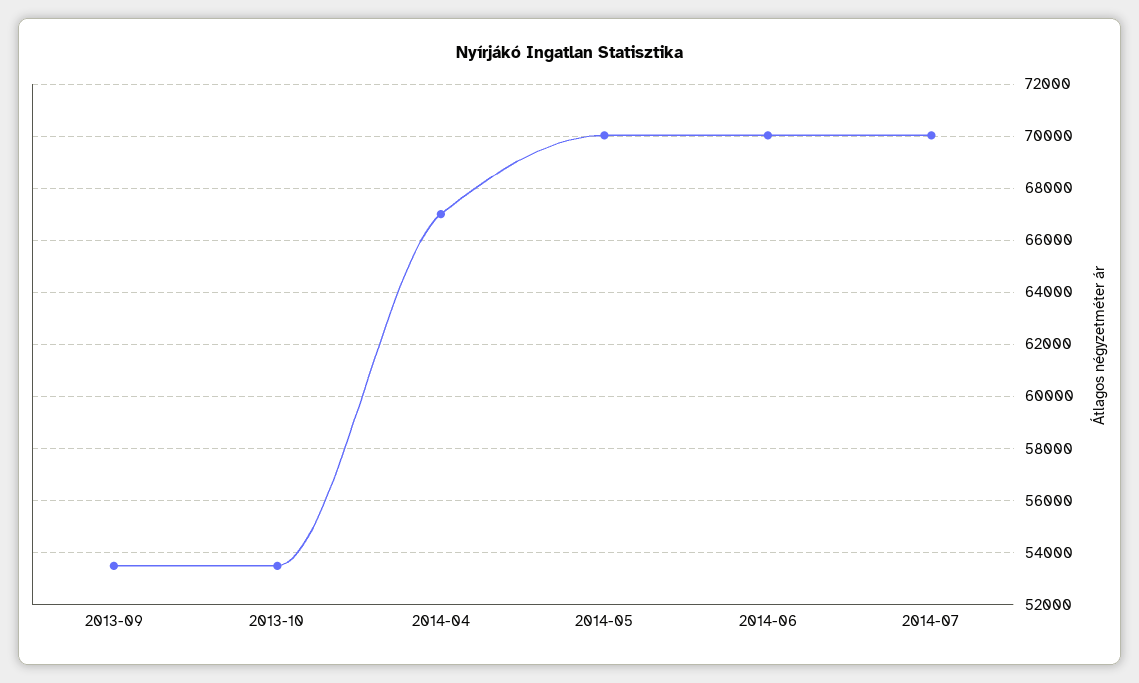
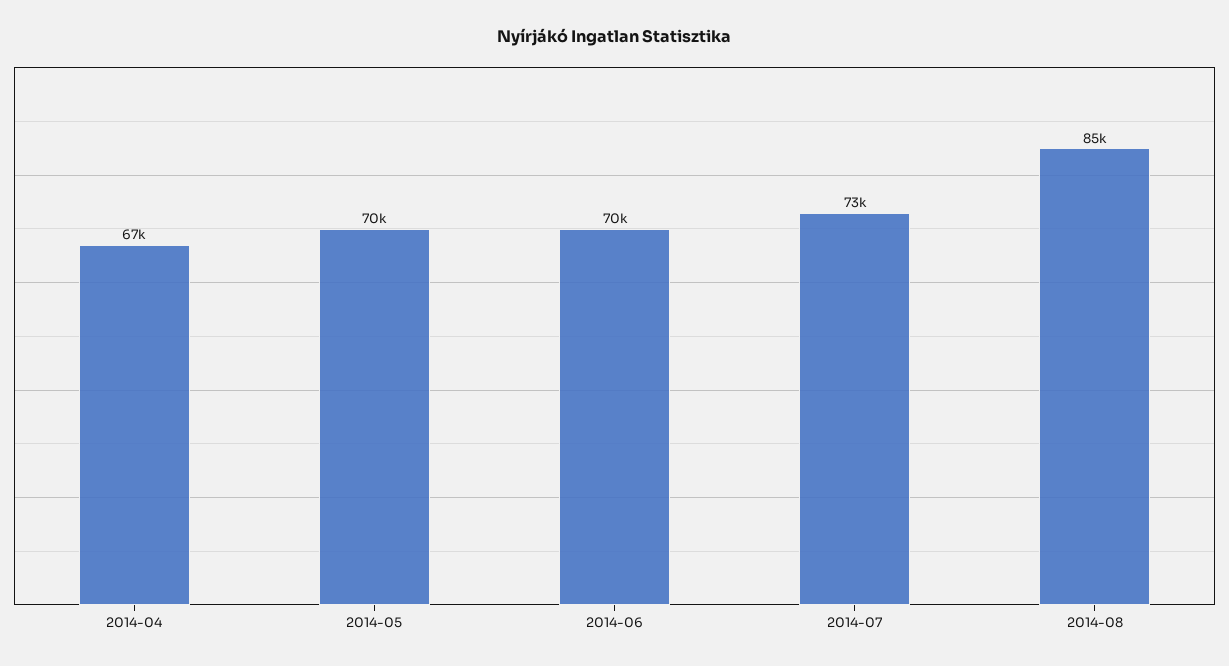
2013-09: 53500 -> none
2013-10: 53500 -> none
2014-07: 70000 -> 73000
2014-08: none -> 85000

